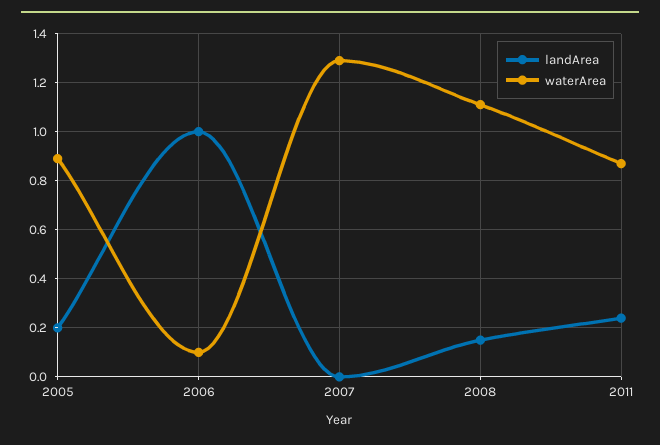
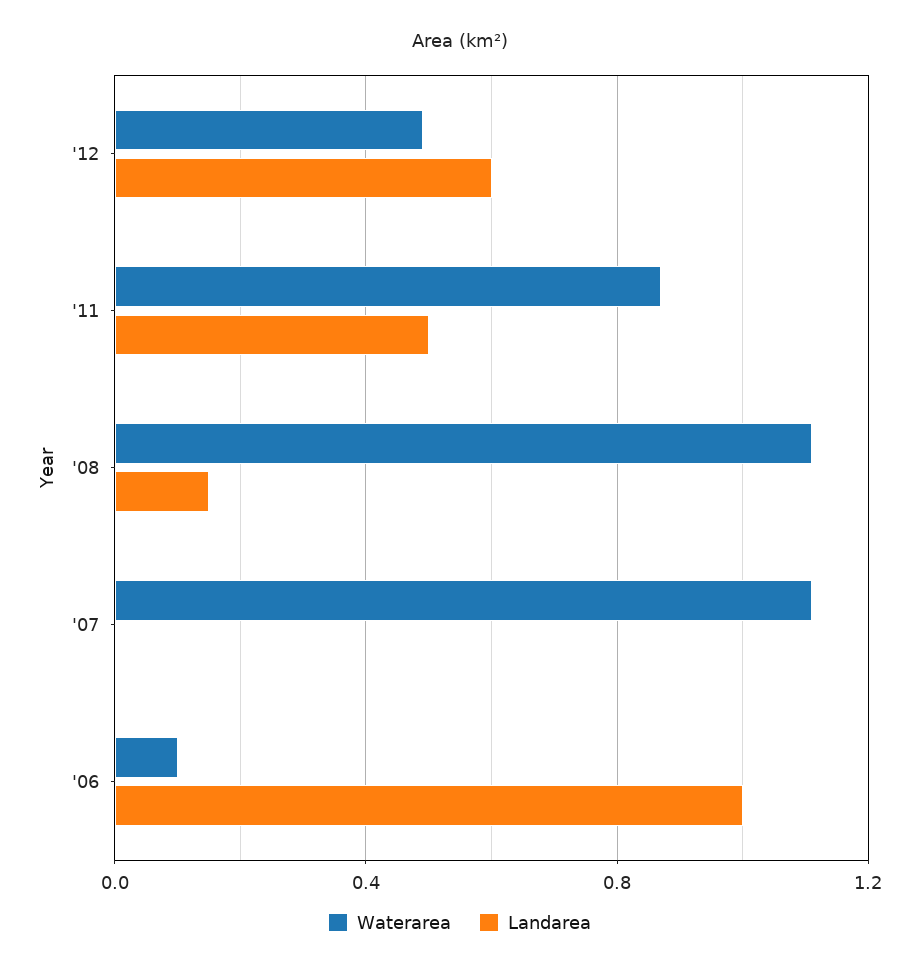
landArea, 2005: 0.2 -> none
waterArea, 2005: 0.9 -> none
waterArea, 2007: 1.3 -> 1.1
landArea, 2011: 0.25 -> 0.5
waterArea, '12: none -> 0.5
landArea, '12: none -> 0.6

